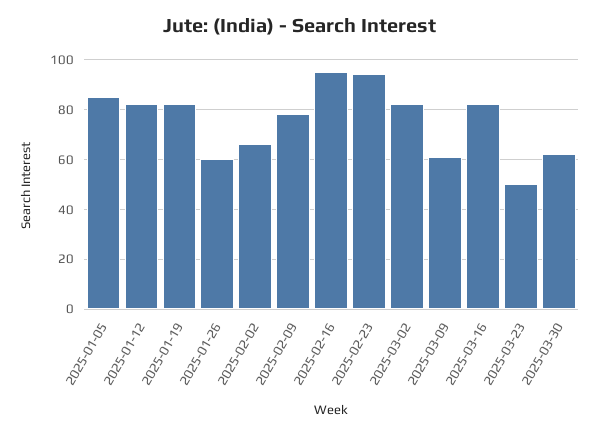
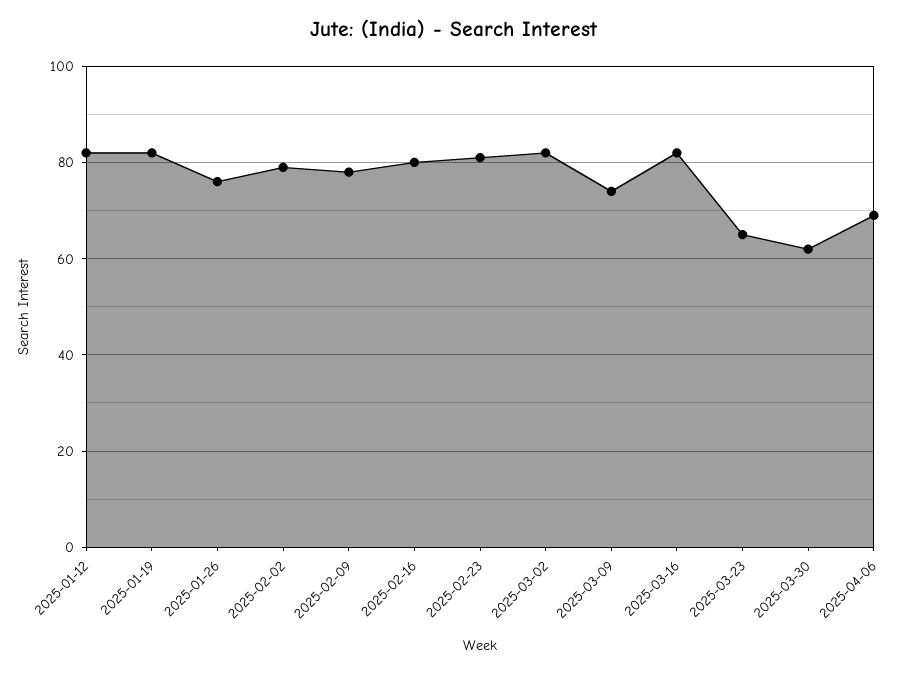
2025-01-05: 85 -> none
2025-01-26: 60 -> 75
2025-02-02: 65 -> 80
2025-02-16: 95 -> 80
2025-02-23: 95 -> 80
2025-03-09: 60 -> 75
2025-03-23: 50 -> 65
2025-04-06: none -> 70

